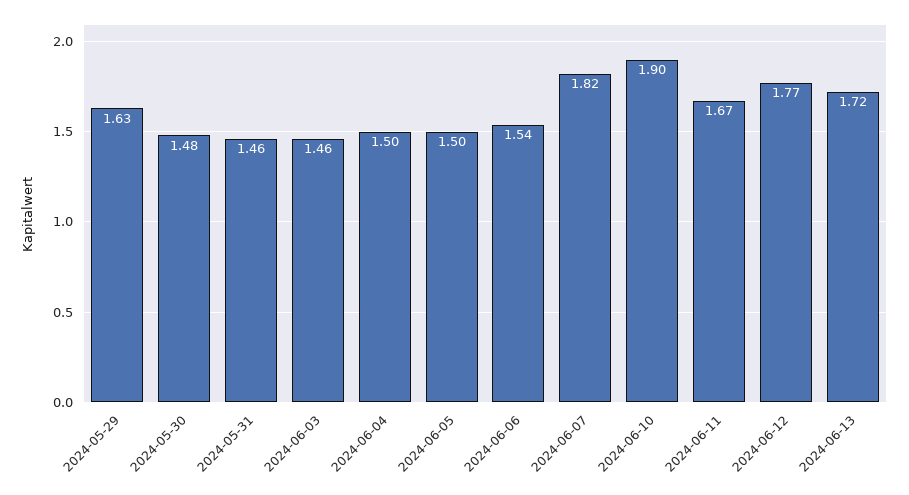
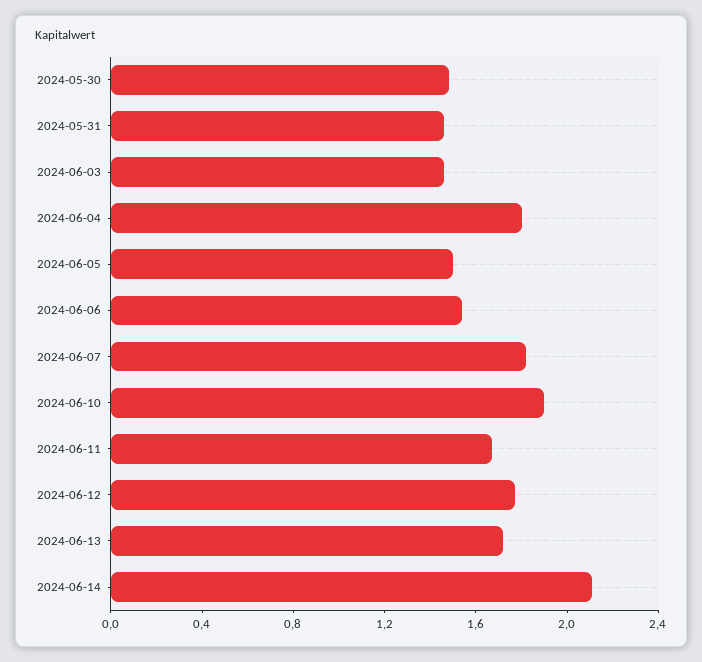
2024-05-29: 1.63 -> none
2024-06-04: 1.5 -> 1.8
2024-06-14: none -> 2.1

